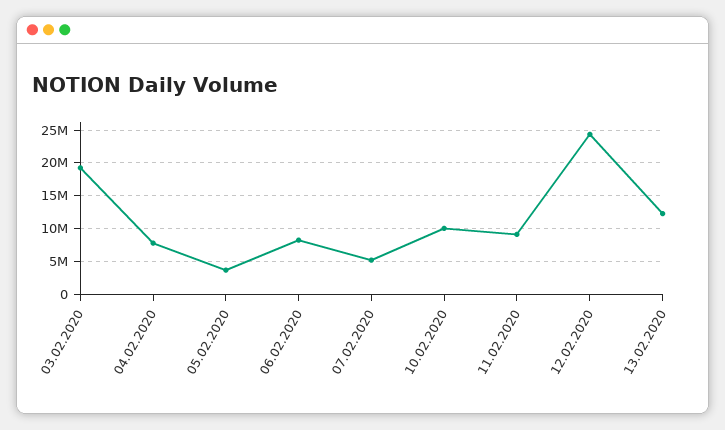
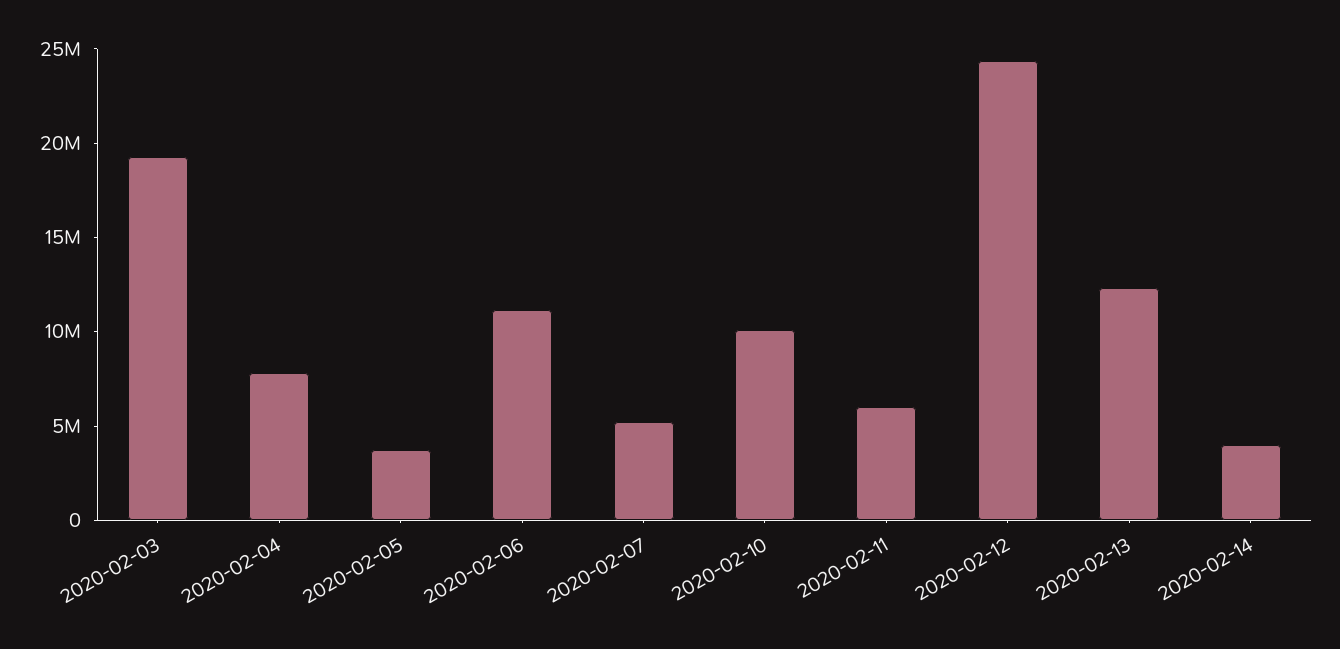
06.02.2020: 8000000 -> 11000000
11.02.2020: 9000000 -> 6000000
2020-02-14: none -> 4000000

